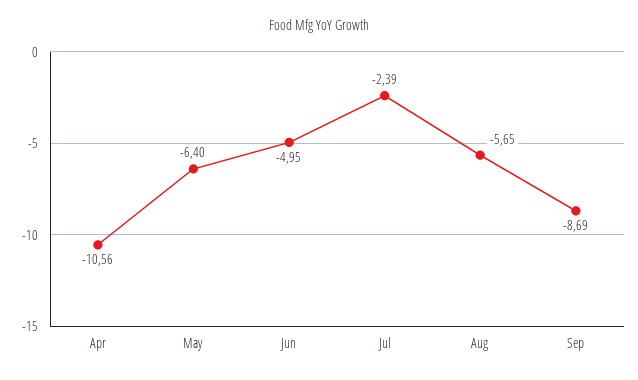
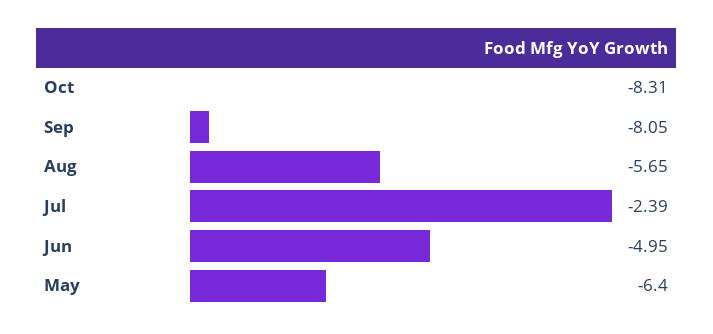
Apr: -10.56 -> none
Sep: -8.69 -> -8.05
Oct: none -> -8.31

